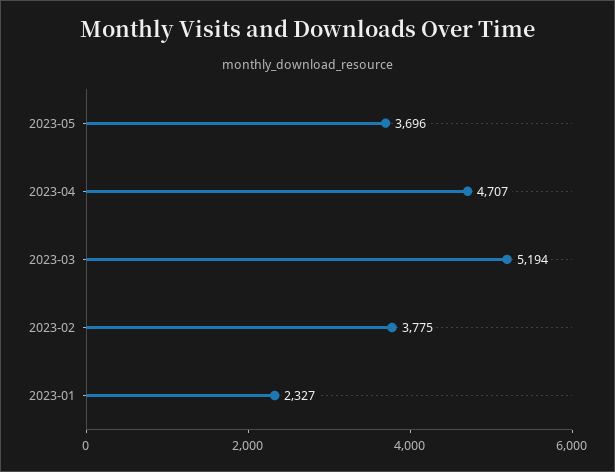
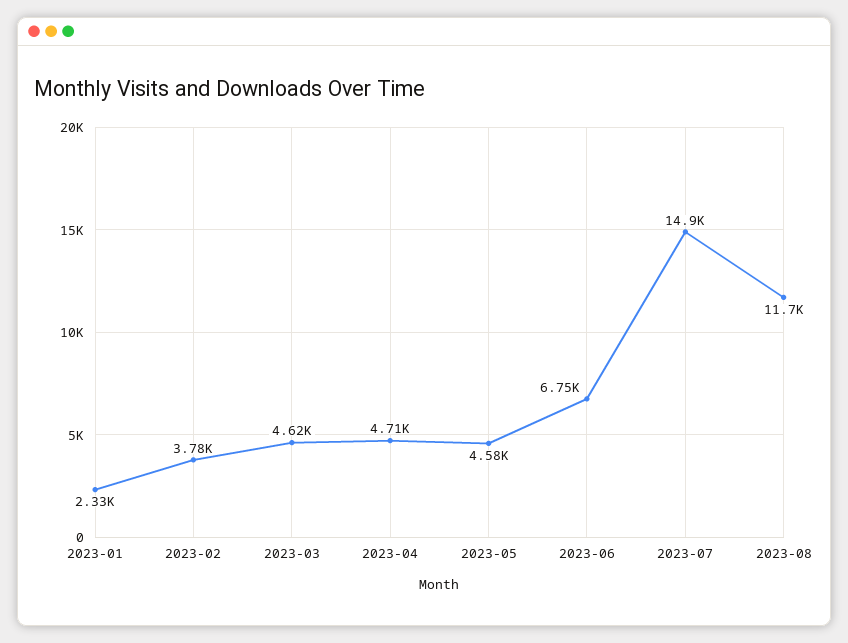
2023-05: 3696 -> 4580
2023-03: 5194 -> 4620
2023-06: none -> 6750
2023-07: none -> 14900
2023-08: none -> 11700

